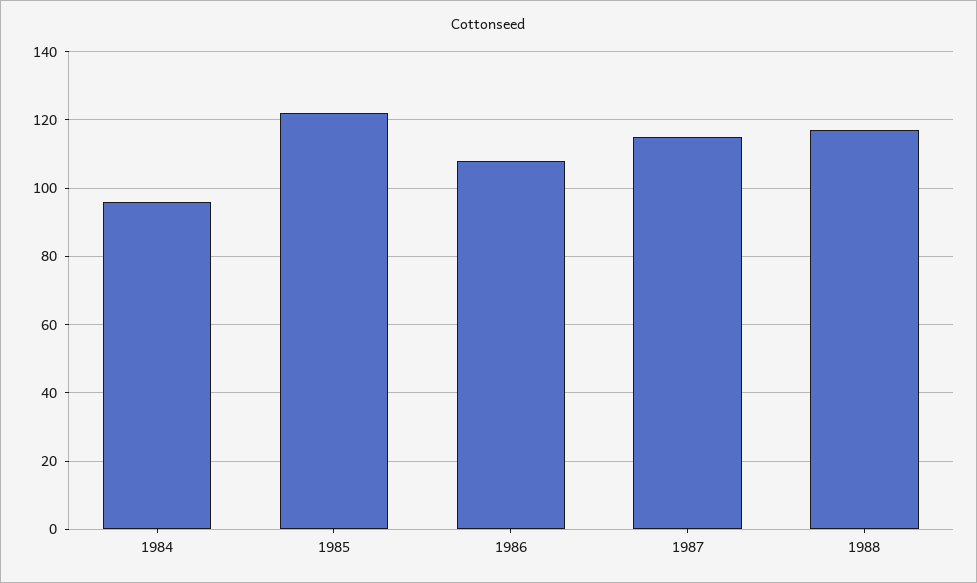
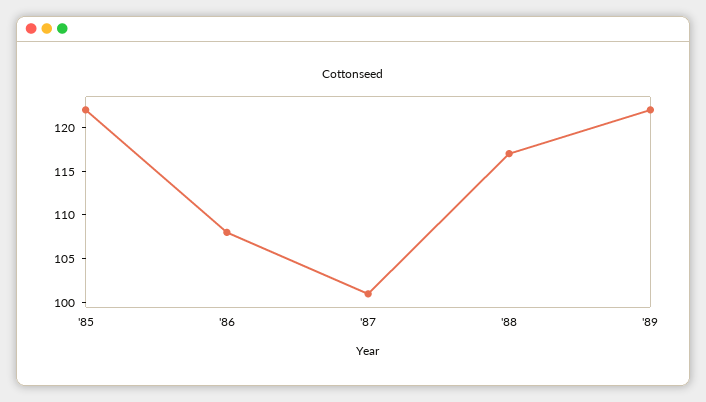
1984: 95 -> none
1987: 115 -> 101
'89: none -> 122

